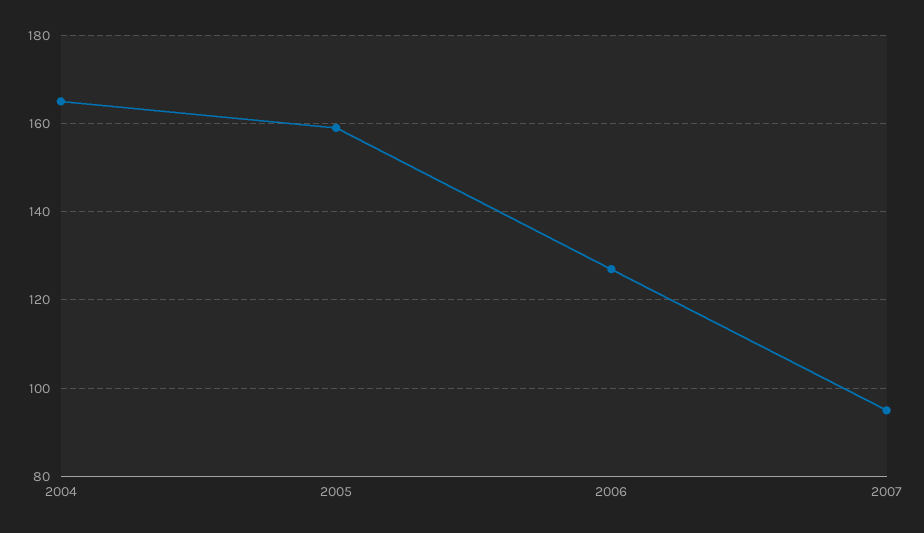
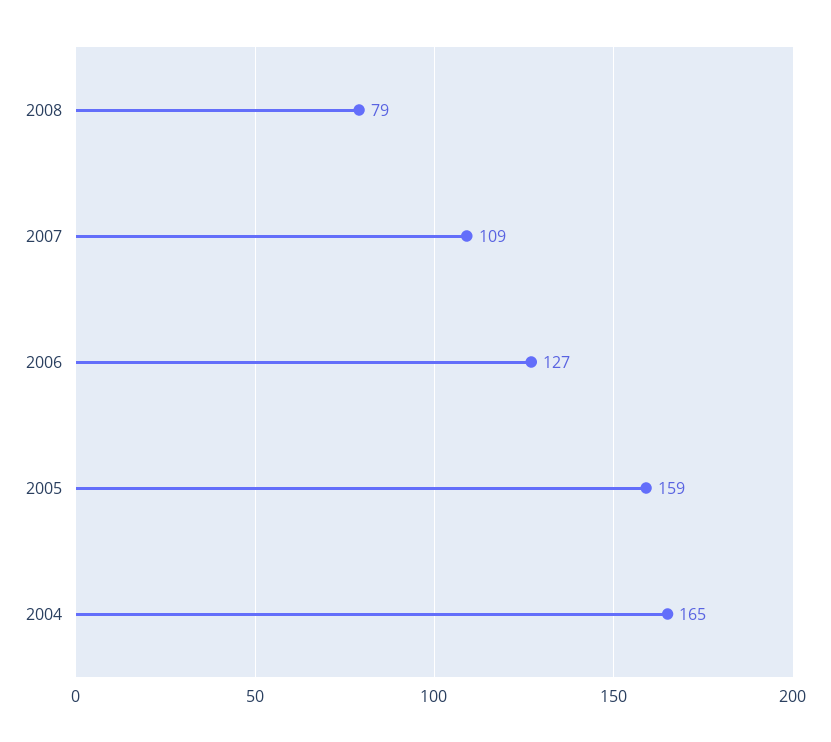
2007: 95 -> 109
2008: none -> 79

